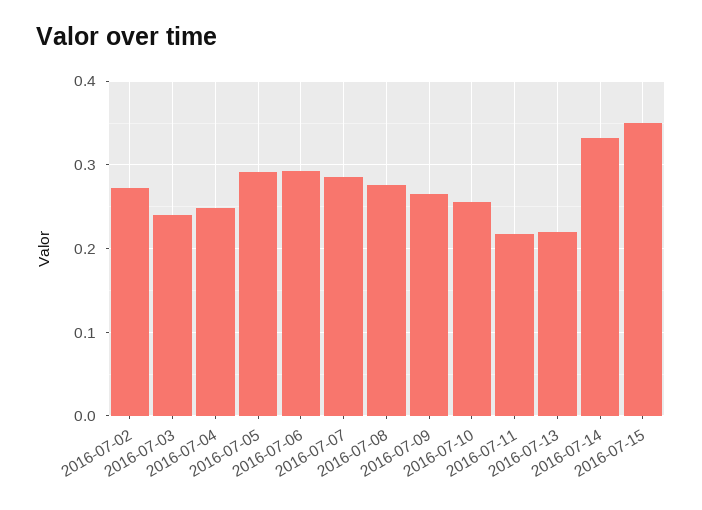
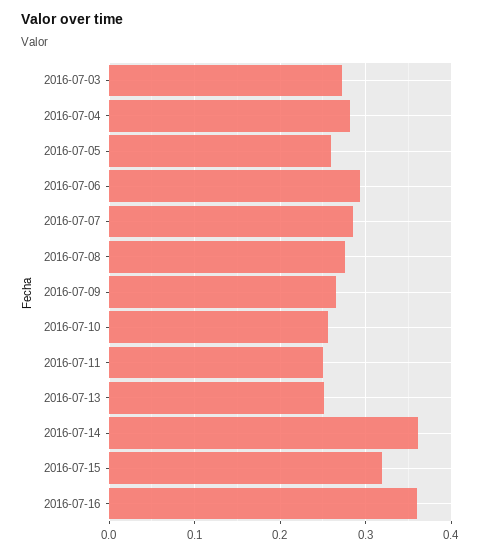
2016-07-02: 0.27 -> none
2016-07-03: 0.24 -> 0.27
2016-07-04: 0.25 -> 0.28
2016-07-05: 0.29 -> 0.26
2016-07-11: 0.22 -> 0.25
2016-07-13: 0.22 -> 0.25
2016-07-14: 0.33 -> 0.36
2016-07-15: 0.35 -> 0.32
2016-07-16: none -> 0.36

